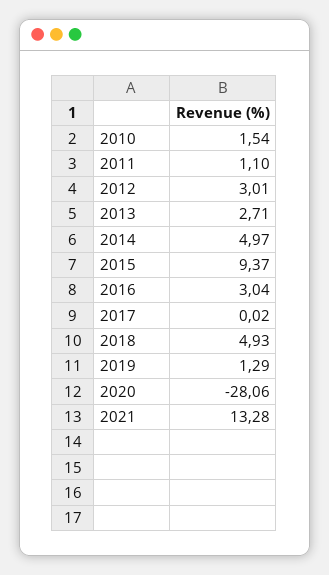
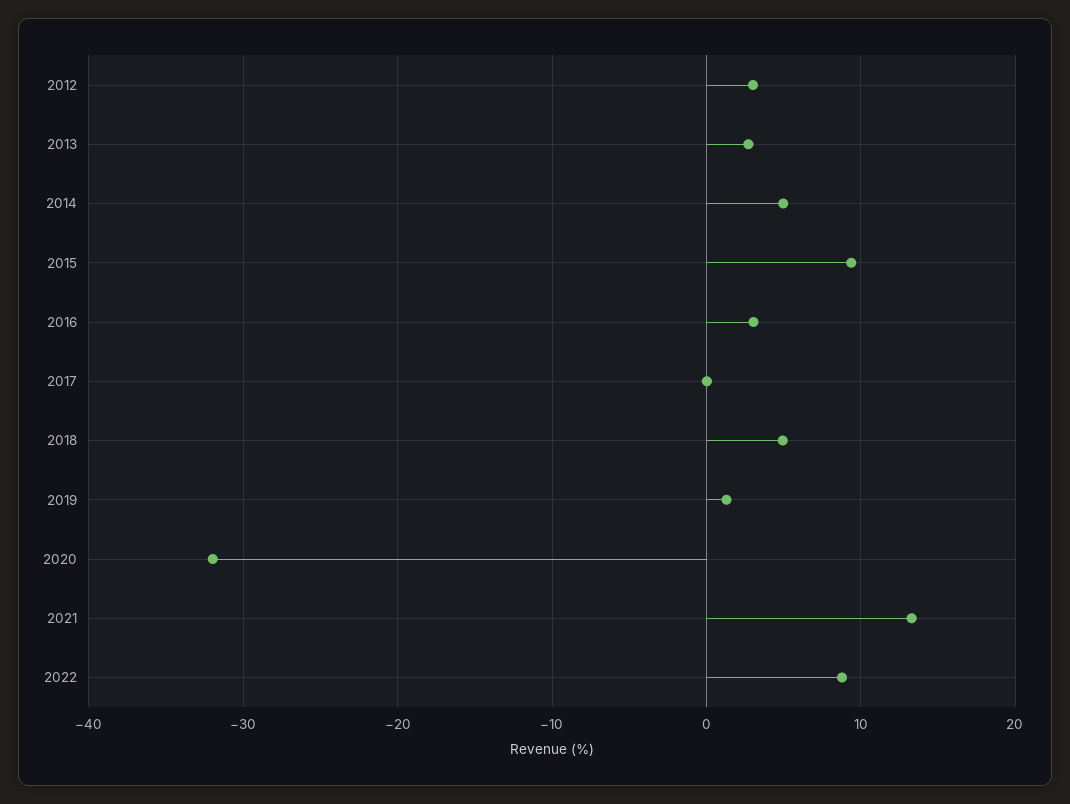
2010: 1.54 -> none
2011: 1.1 -> none
2020: -28.06 -> -32
2022: none -> 9

